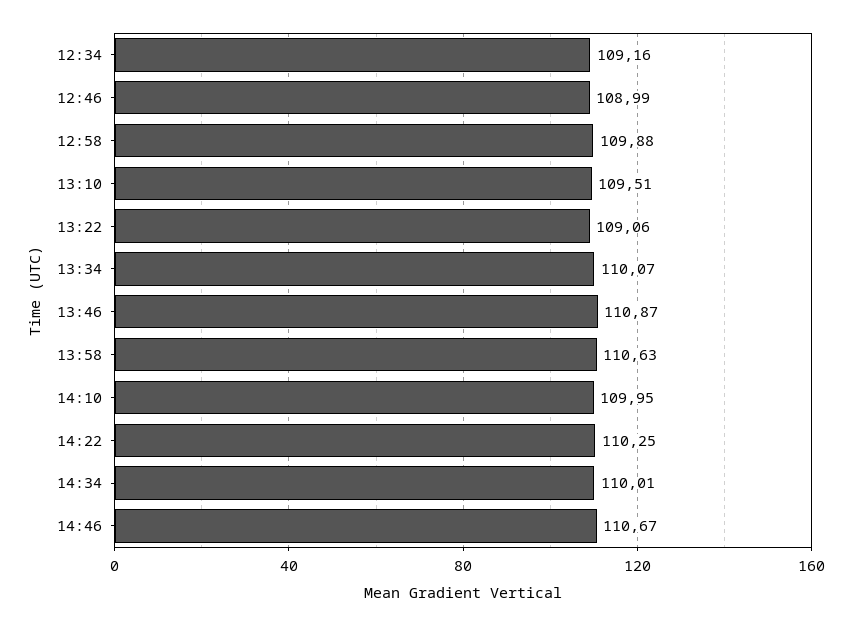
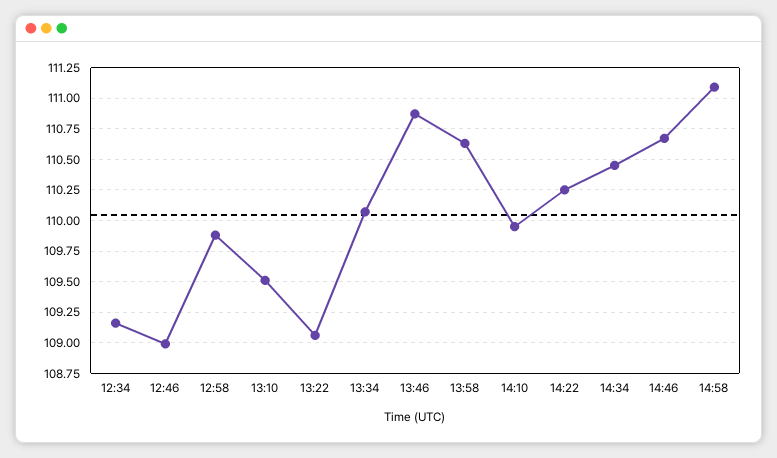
14:34: 110.01 -> 110.45
14:58: none -> 111.1

